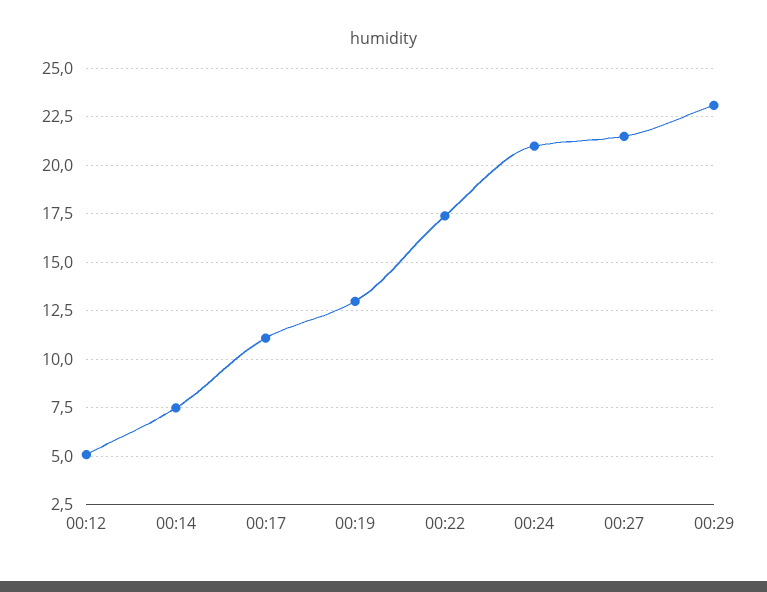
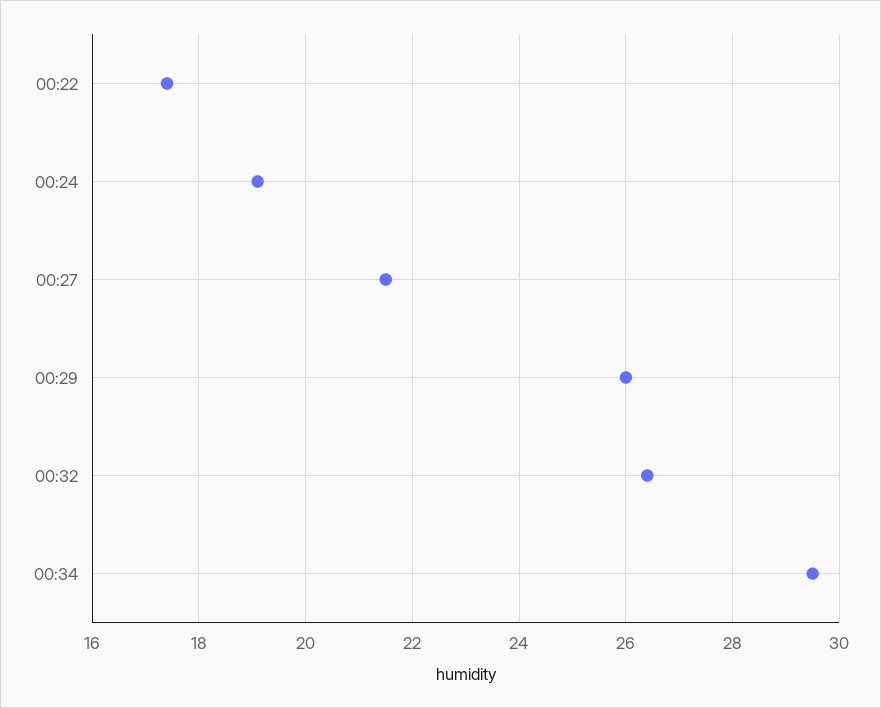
00:12: 5 -> none
00:14: 7.5 -> none
00:17: 11 -> none
00:19: 13 -> none
00:24: 21 -> 19
00:29: 23 -> 26
00:32: none -> 26.5
00:34: none -> 29.5

